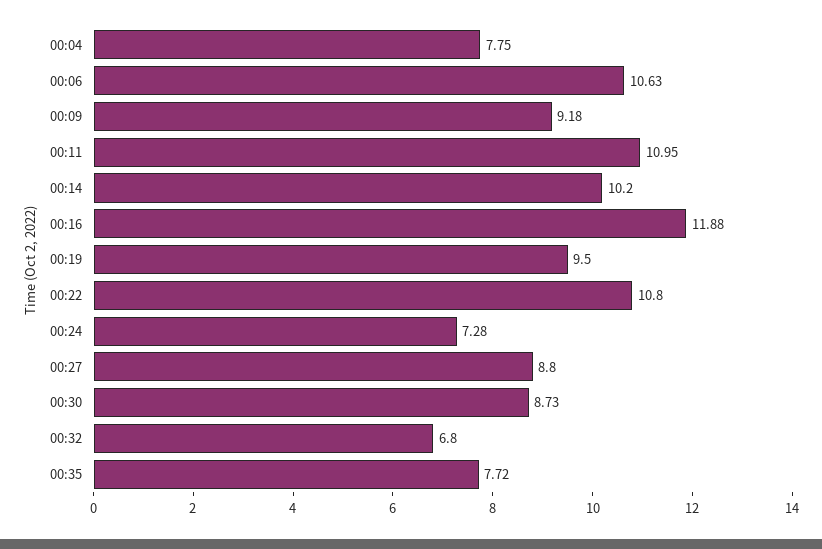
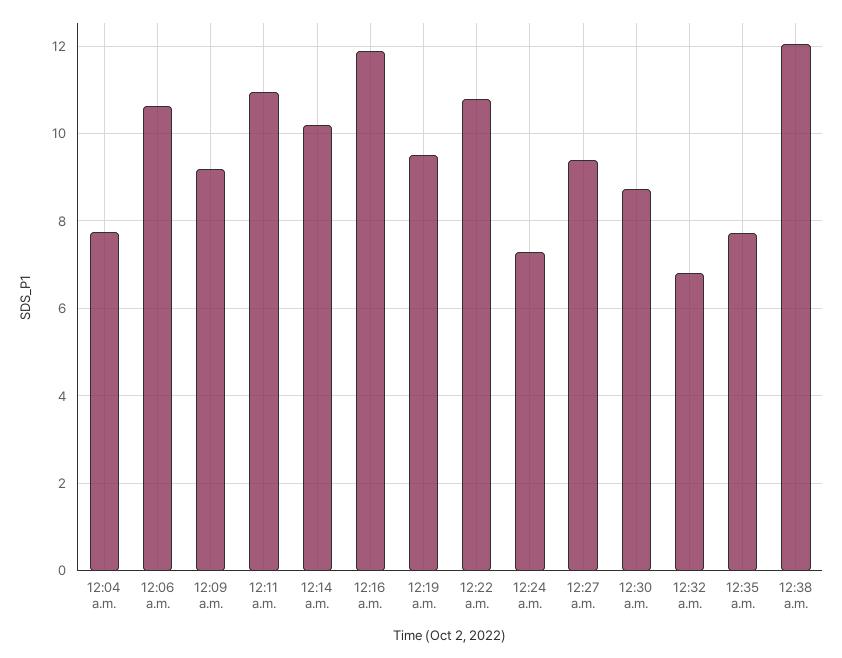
00:27: 8.8 -> 9.4
12:38 a.m.: none -> 12

